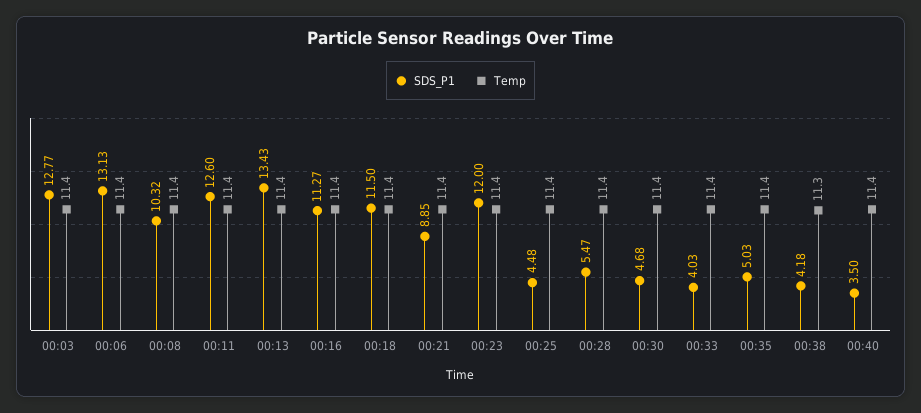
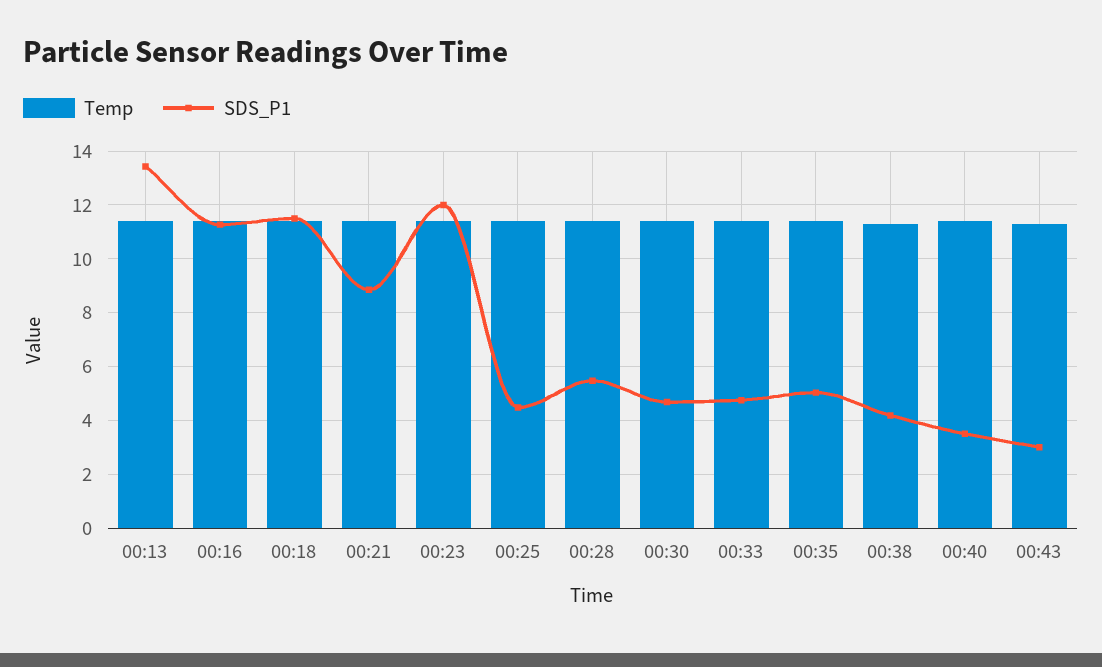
SDS_P1, 00:03: 12.77 -> none
Temp, 00:03: 11.4 -> none
SDS_P1, 00:06: 13.13 -> none
Temp, 00:06: 11.4 -> none
SDS_P1, 00:08: 10.32 -> none
Temp, 00:08: 11.4 -> none
SDS_P1, 00:11: 12.6 -> none
Temp, 00:11: 11.4 -> none
SDS_P1, 00:33: 4.03 -> 4.75
Temp, 00:43: none -> 11.25
SDS_P1, 00:43: none -> 3

